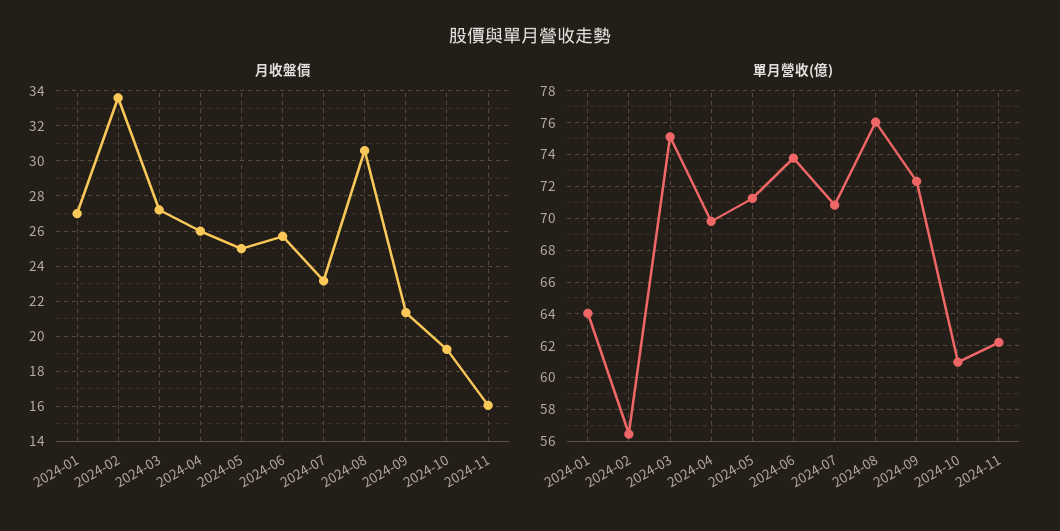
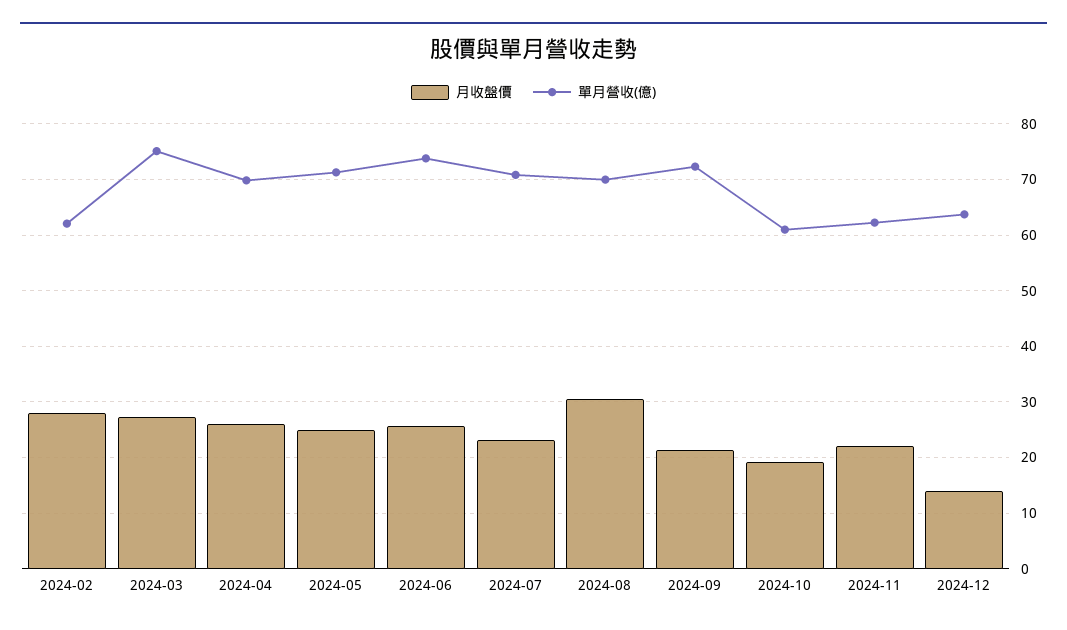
月收盤價, 2024-01: 27 -> none
月收盤價, 2024-02: 33.5 -> 28
月收盤價, 2024-11: 16 -> 22
單月營收(億), 2024-01: 64 -> none
單月營收(億), 2024-02: 56.5 -> 62
單月營收(億), 2024-08: 76 -> 70
月收盤價, 2024-12: none -> 14
單月營收(億), 2024-12: none -> 64

